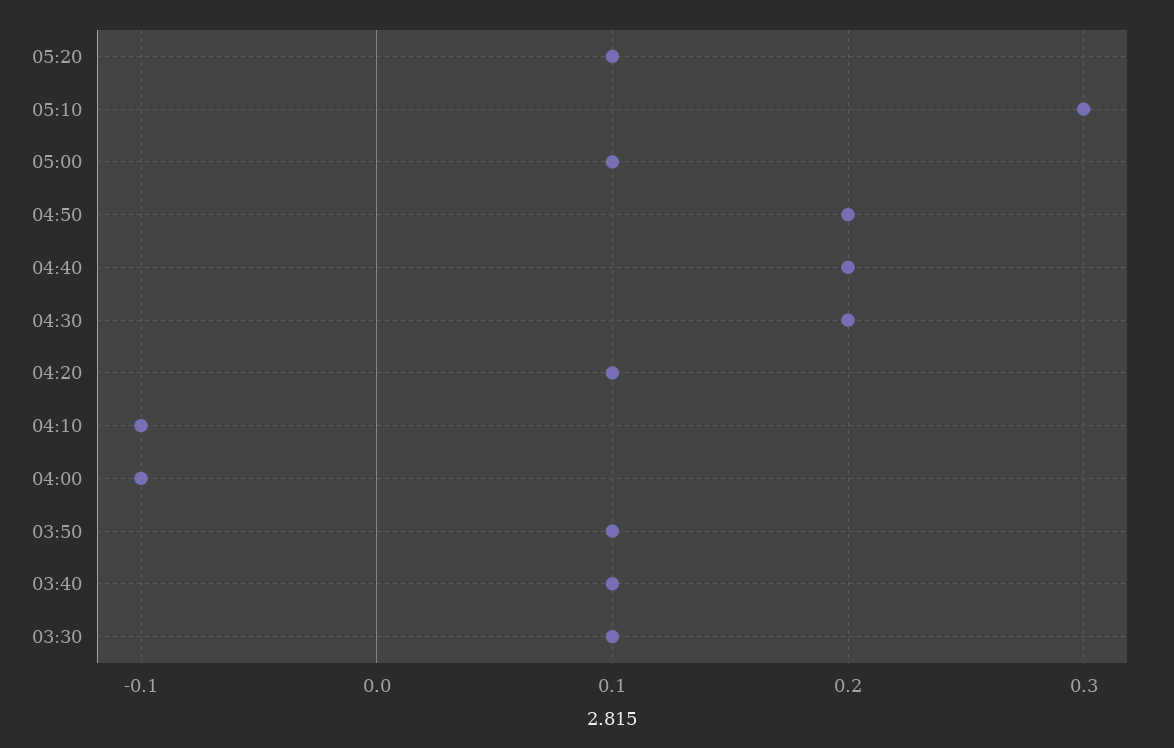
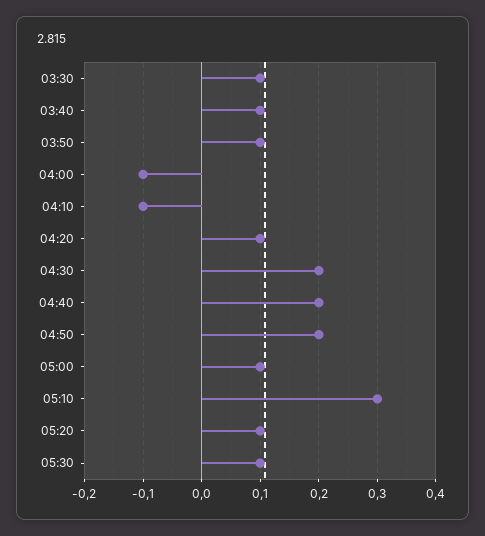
05:30: none -> 0.1

